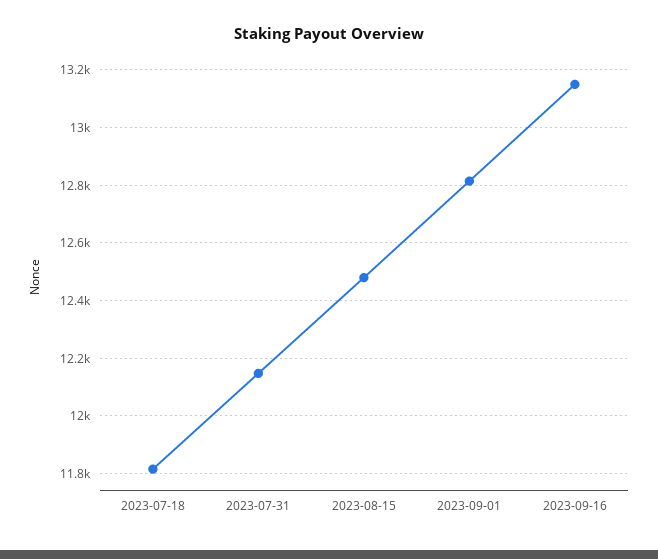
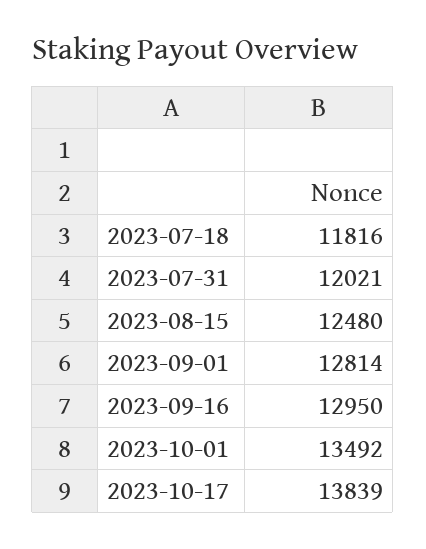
2023-07-31: 12150 -> 12021
2023-09-16: 13150 -> 12950
2023-10-01: none -> 13492
2023-10-17: none -> 13839

